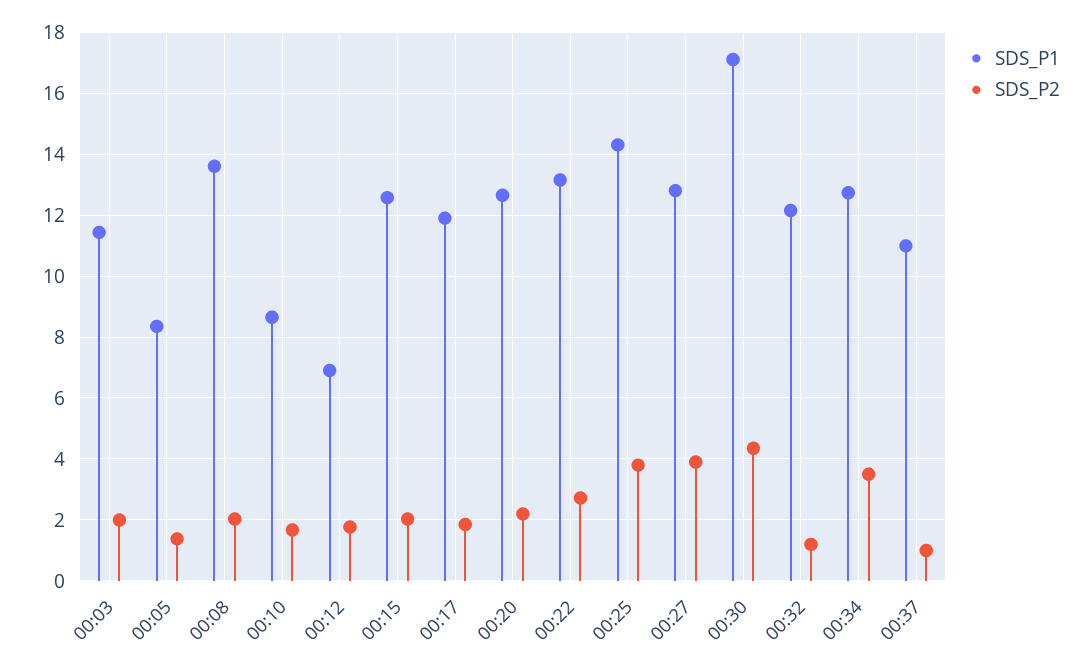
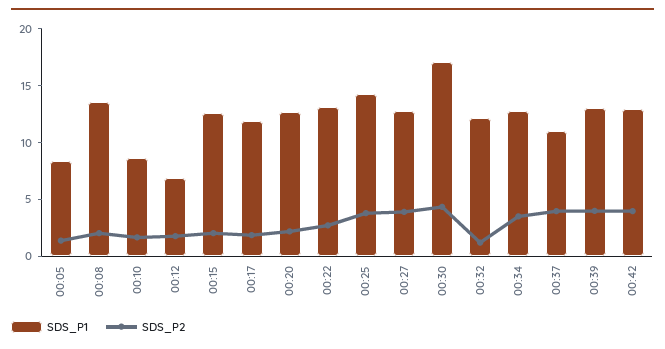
SDS_P1, 00:03: 11.4 -> none
SDS_P2, 00:03: 2 -> none
SDS_P2, 00:37: 1 -> 4
SDS_P1, 00:39: none -> 13
SDS_P2, 00:39: none -> 4
SDS_P1, 00:42: none -> 13
SDS_P2, 00:42: none -> 4

